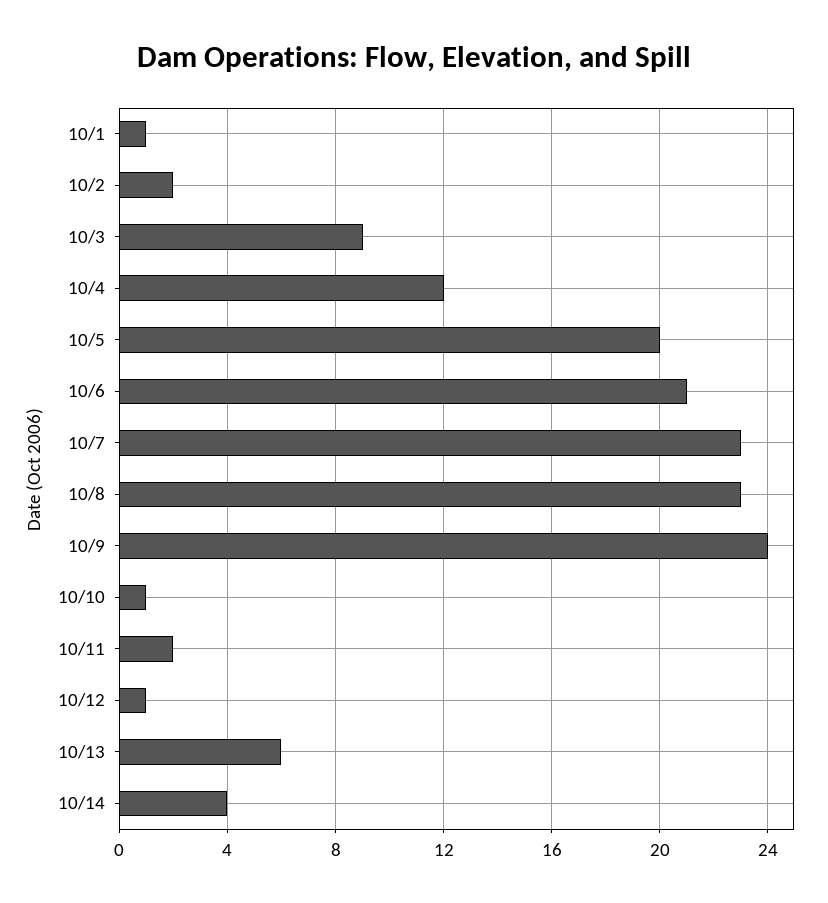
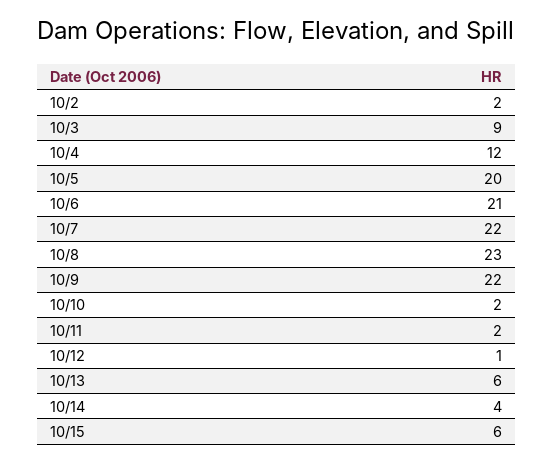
10/1: 1 -> none
10/7: 23 -> 22
10/9: 24 -> 22
10/10: 1 -> 2
10/15: none -> 6

